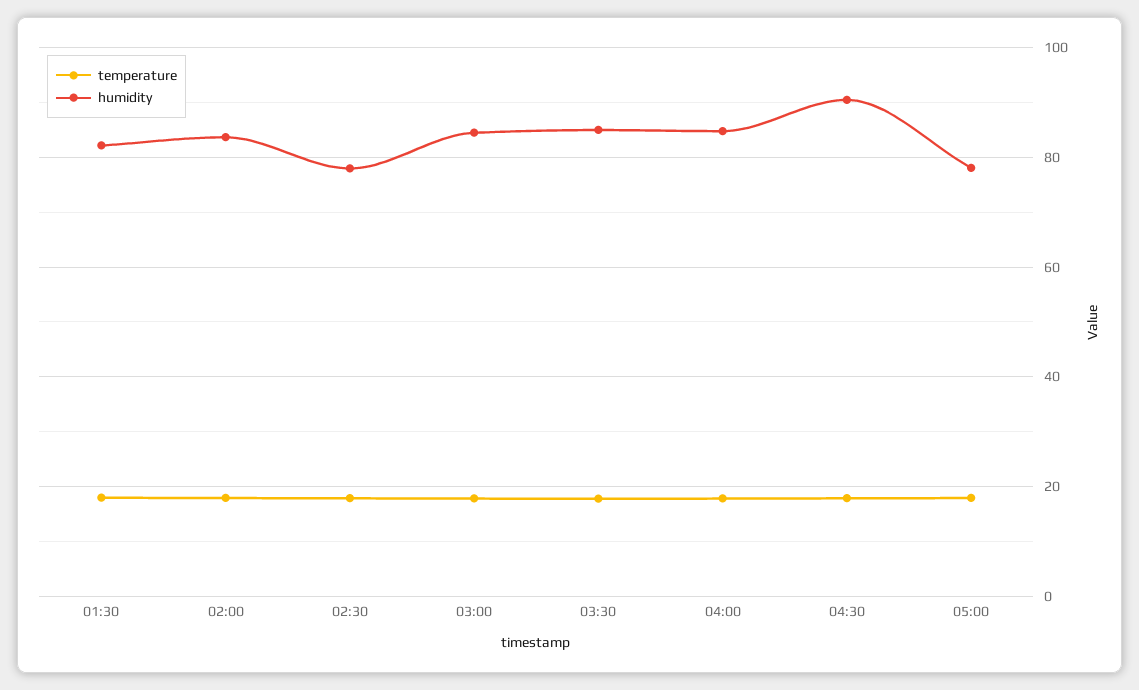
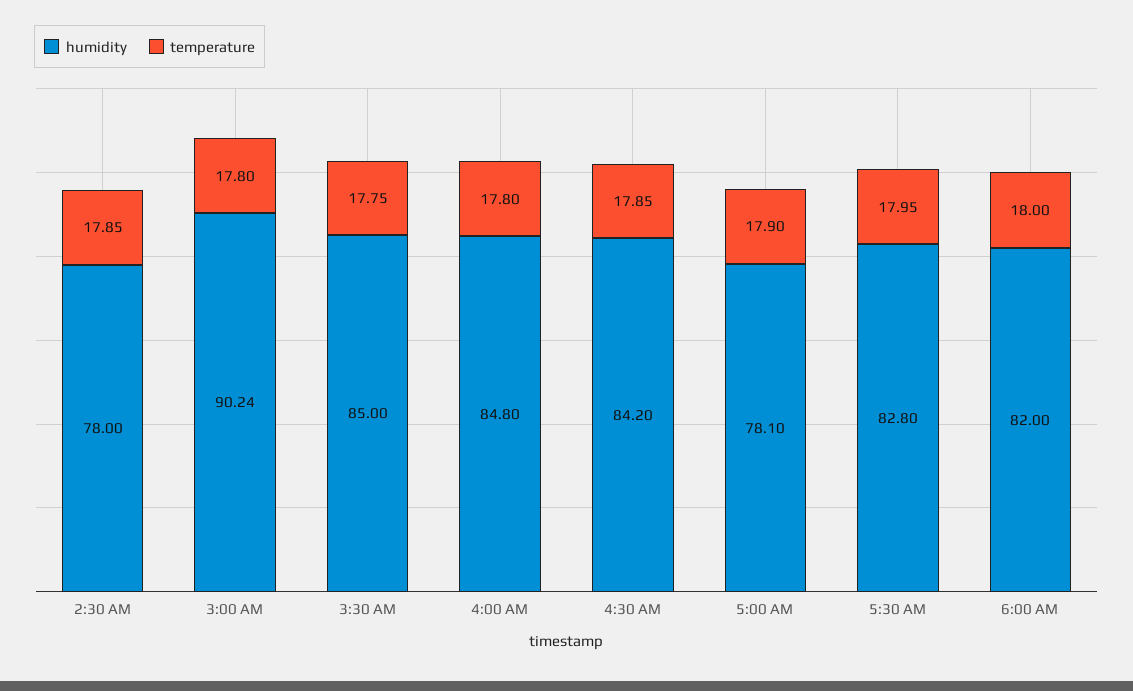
temperature, 01:30: 18 -> none
humidity, 01:30: 82 -> none
temperature, 02:00: 18 -> none
humidity, 02:00: 84 -> none
humidity, 03:00: 84 -> 90.24
humidity, 04:30: 90 -> 84.2
humidity, 5:30 AM: none -> 82.8
temperature, 5:30 AM: none -> 17.95
humidity, 6:00 AM: none -> 82
temperature, 6:00 AM: none -> 18

